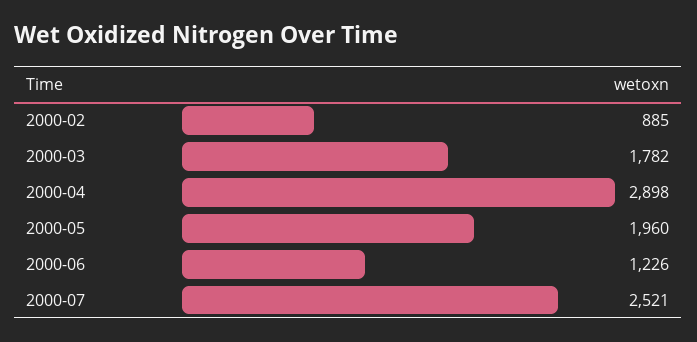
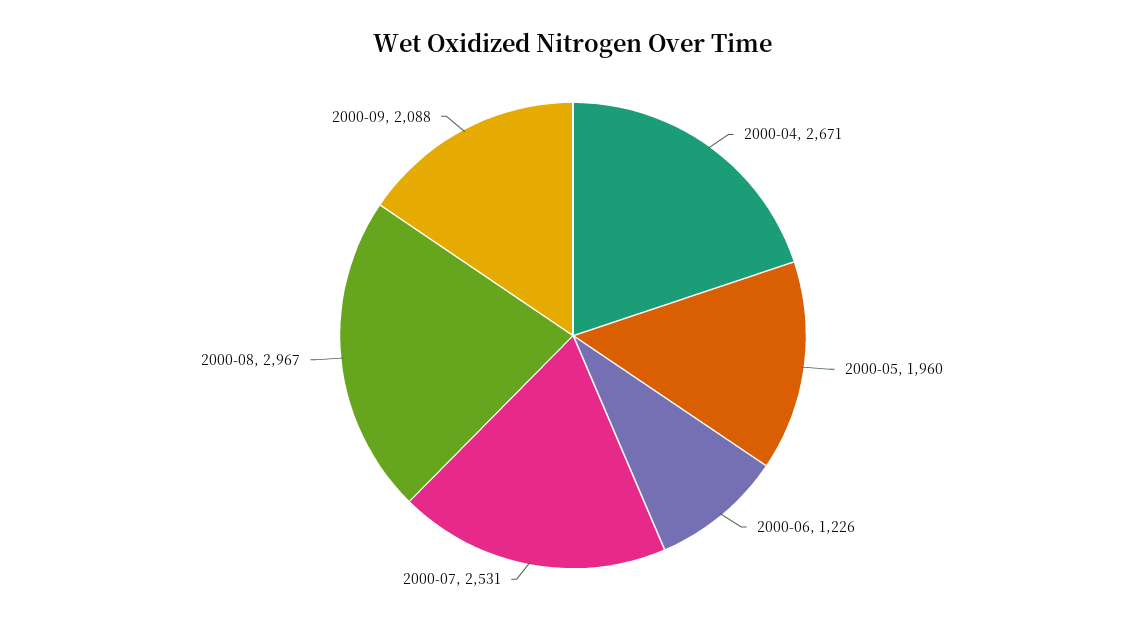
2000-02: 885 -> none
2000-03: 1782 -> none
2000-04: 2898 -> 2671
2000-07: 2521 -> 2531
2000-08: none -> 2967
2000-09: none -> 2088

